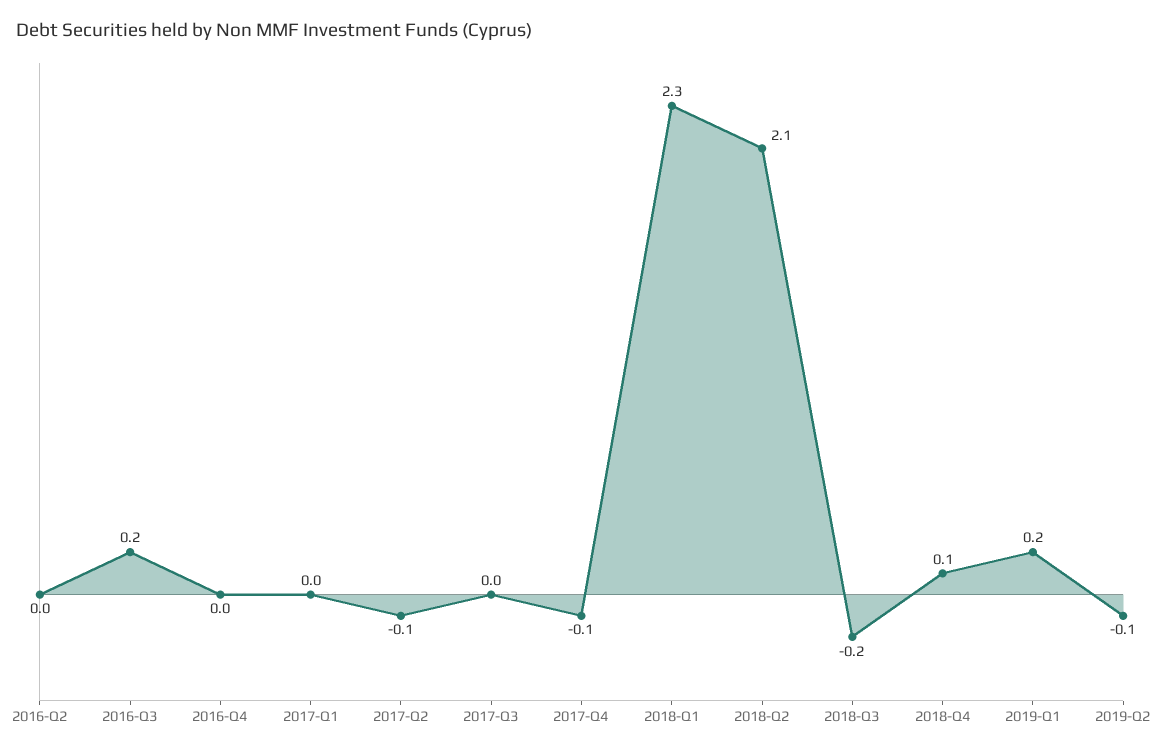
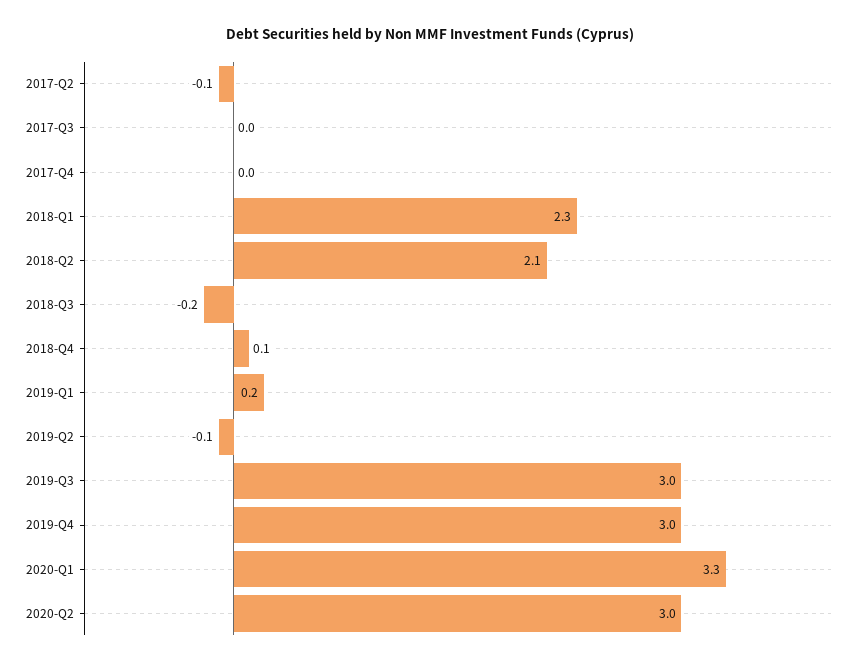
2016-Q2: 0 -> none
2016-Q3: 0.2 -> none
2016-Q4: 0 -> none
2017-Q1: 0 -> none
2017-Q4: -0.1 -> 0
2019-Q3: none -> 3
2019-Q4: none -> 3
2020-Q1: none -> 3.3
2020-Q2: none -> 3

